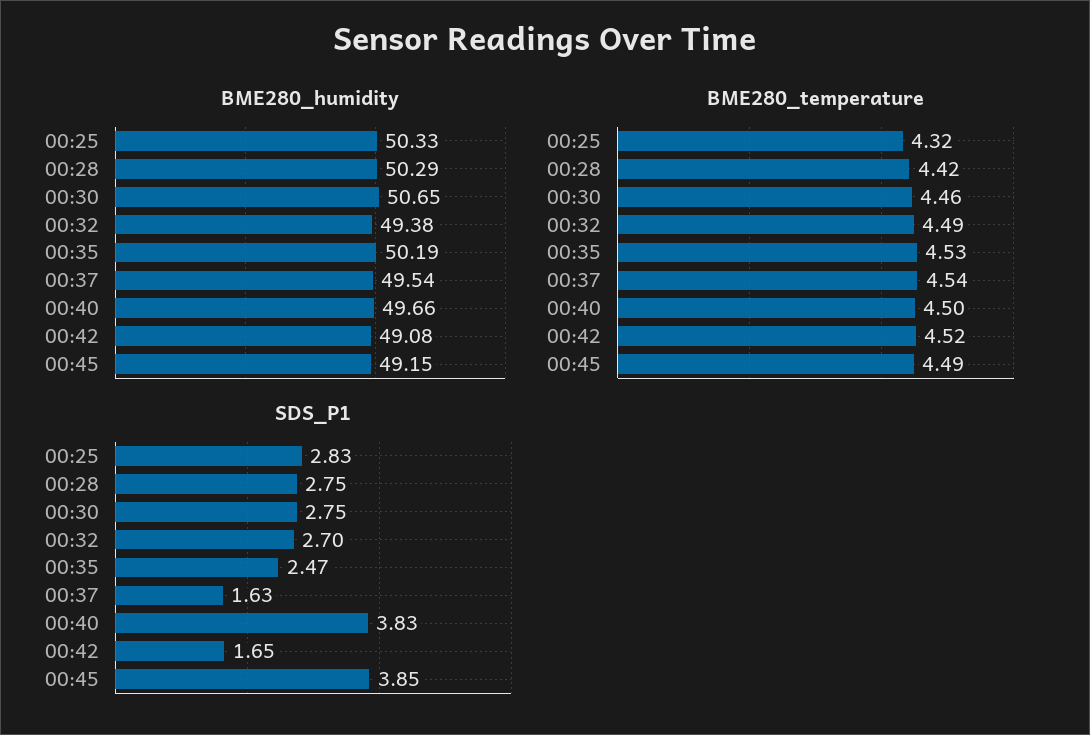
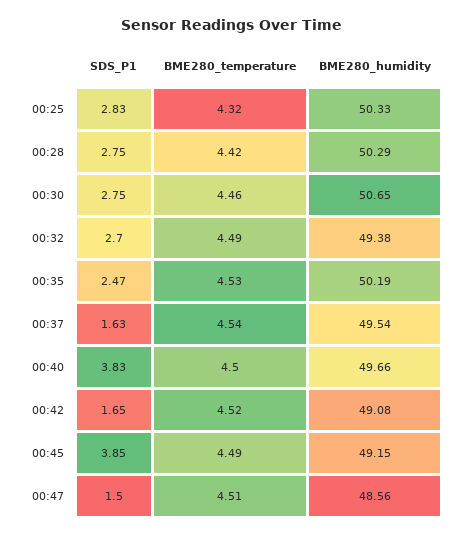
SDS_P1, 00:47: none -> 1.5
BME280_temperature, 00:47: none -> 4.51
BME280_humidity, 00:47: none -> 48.56

